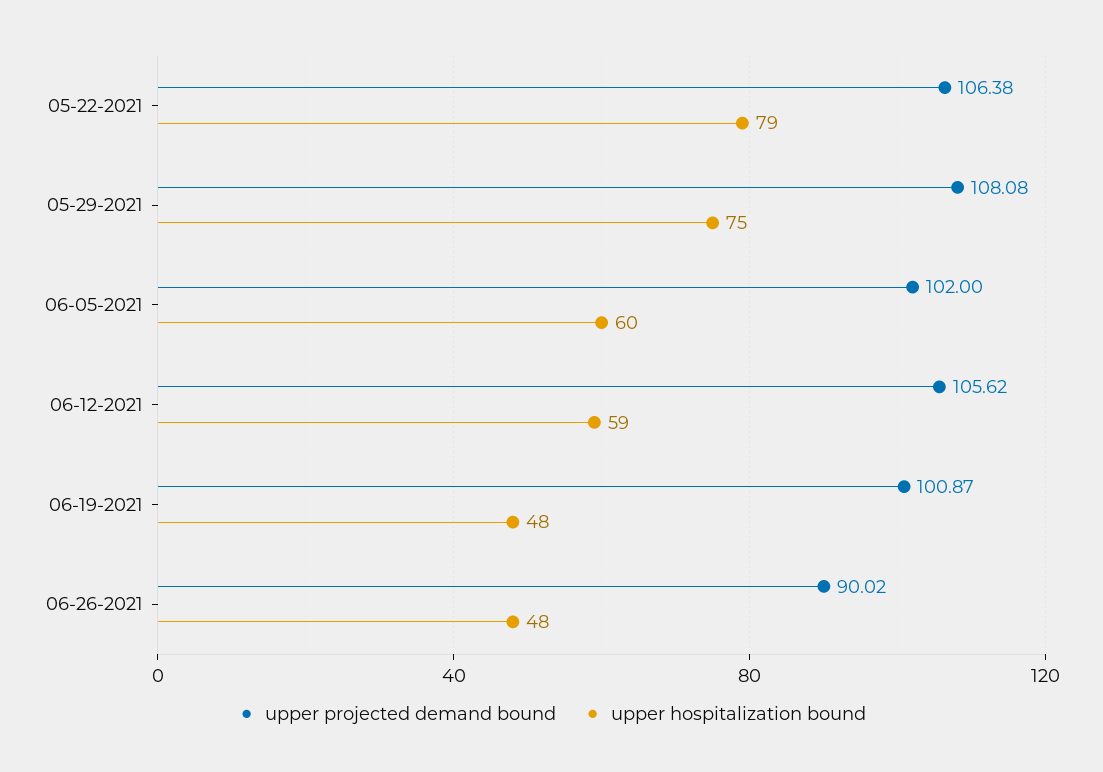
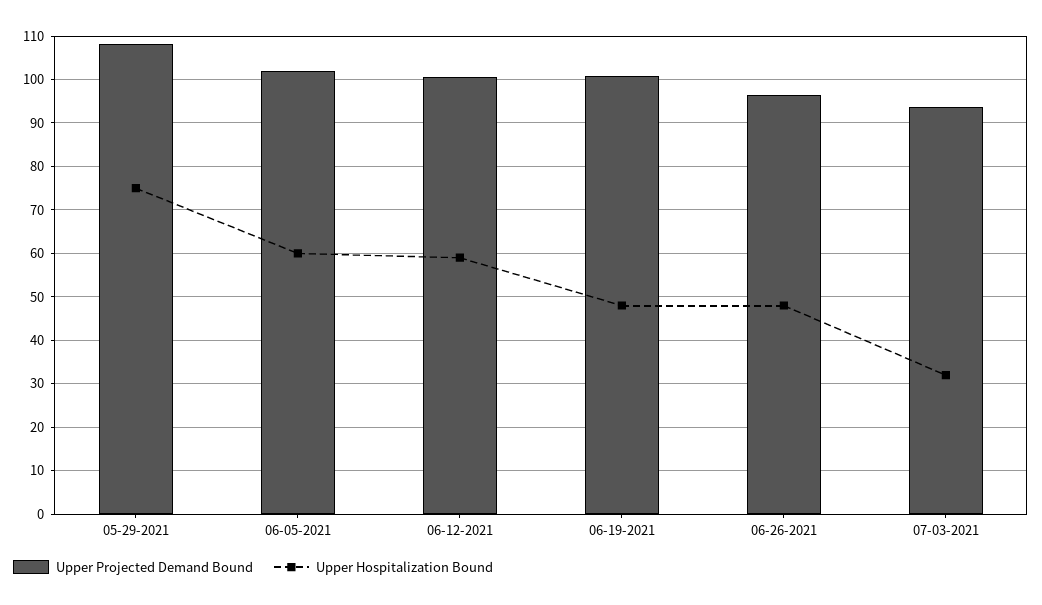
upper projected demand bound, 05-22-2021: 106.38 -> none
upper hospitalization bound, 05-22-2021: 79 -> none
upper projected demand bound, 06-12-2021: 105.62 -> 100
upper projected demand bound, 06-26-2021: 90.02 -> 96
upper projected demand bound, 07-03-2021: none -> 94
upper hospitalization bound, 07-03-2021: none -> 32

